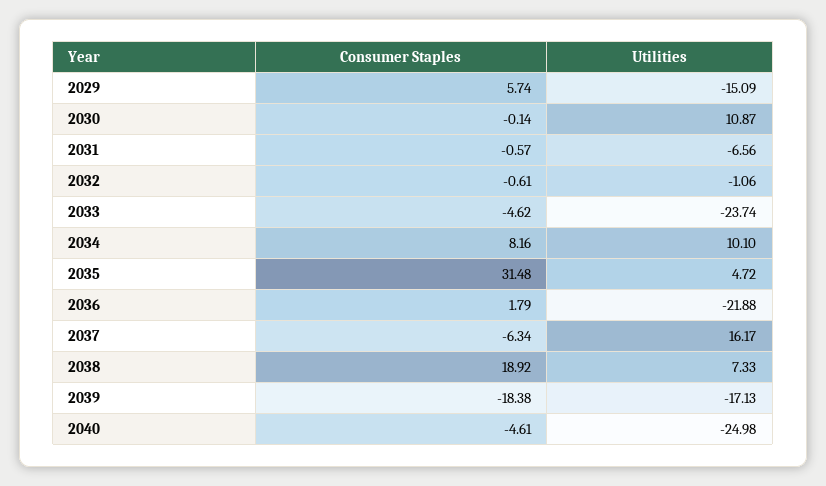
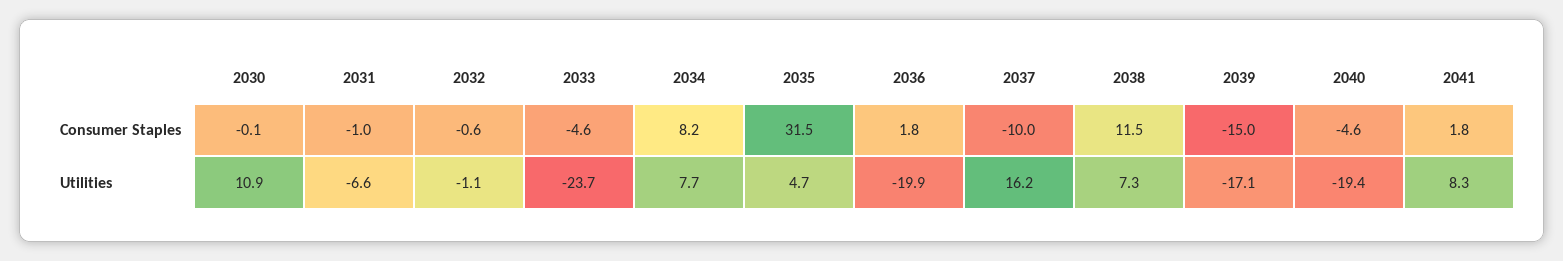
Consumer Staples, 2029: 5.74 -> none
Utilities, 2029: -15.09 -> none
Consumer Staples, 2031: -0.57 -> -1
Utilities, 2034: 10.1 -> 7.7
Utilities, 2036: -21.88 -> -19.9
Consumer Staples, 2037: -6.34 -> -10
Consumer Staples, 2038: 18.92 -> 11.5
Consumer Staples, 2039: -18.38 -> -15
Utilities, 2040: -24.98 -> -19.4
Consumer Staples, 2041: none -> 1.8
Utilities, 2041: none -> 8.3

